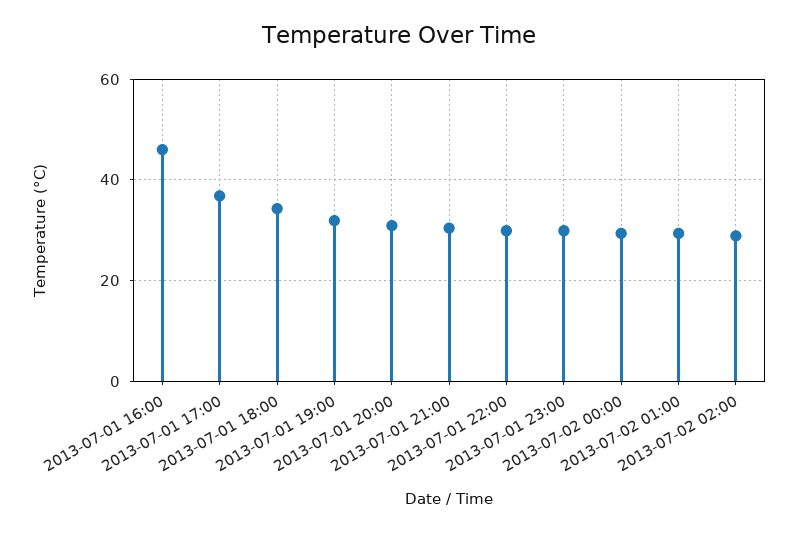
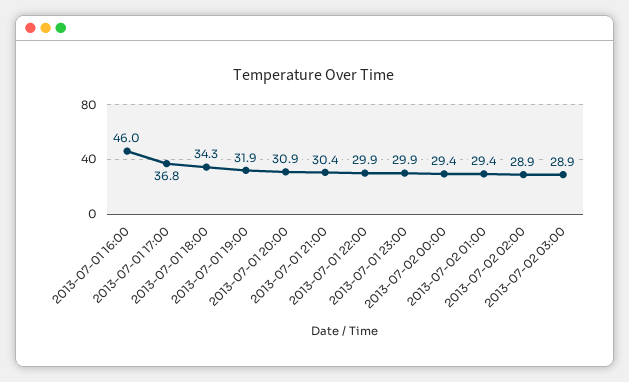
2013-07-02 03:00: none -> 28.9

